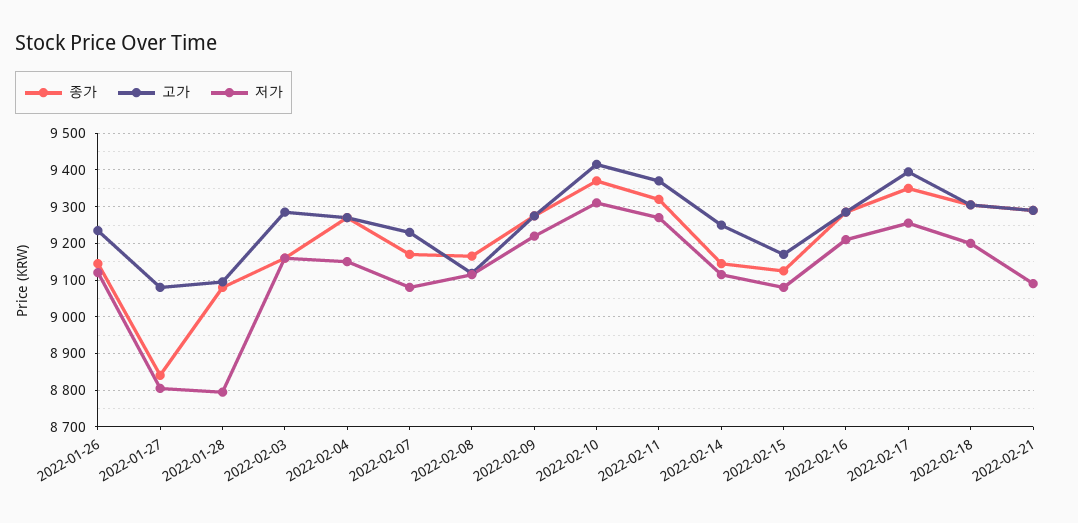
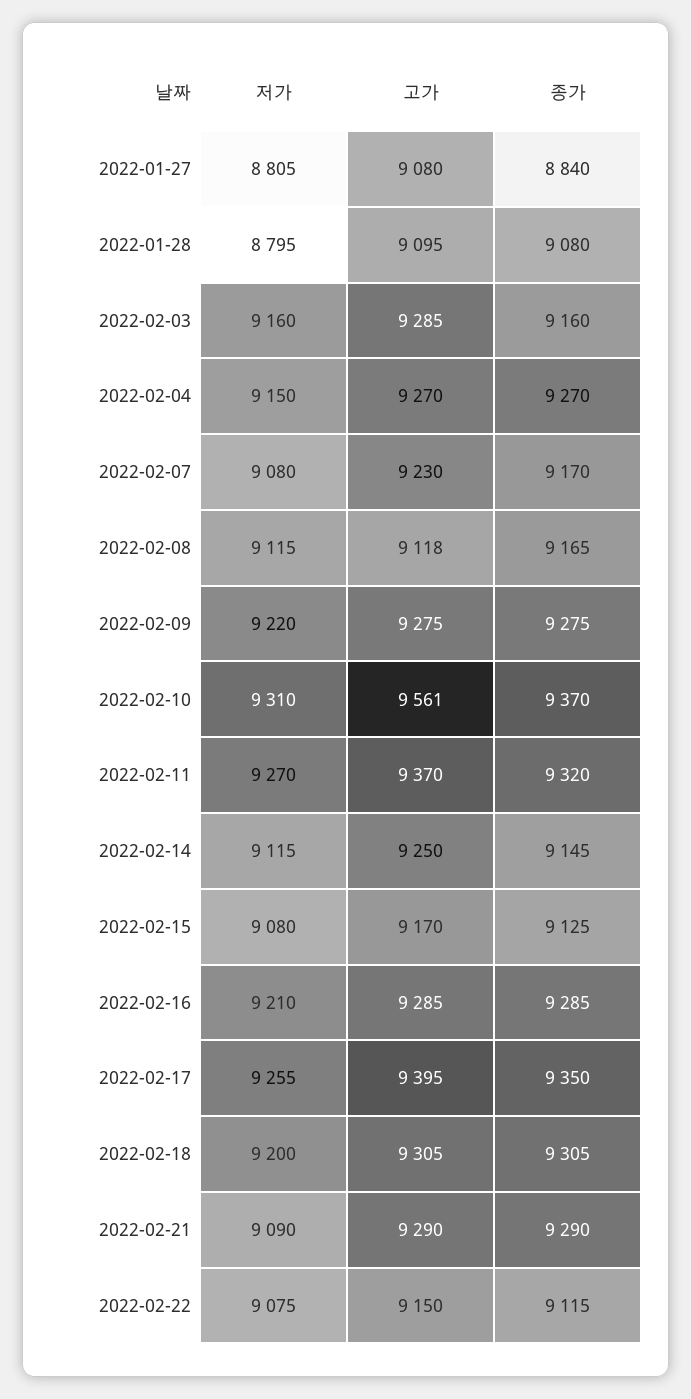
종가, 2022-01-26: 9140 -> none
고가, 2022-01-26: 9240 -> none
저가, 2022-01-26: 9120 -> none
고가, 2022-02-10: 9420 -> 9561
저가, 2022-02-22: none -> 9075
고가, 2022-02-22: none -> 9150
종가, 2022-02-22: none -> 9115

